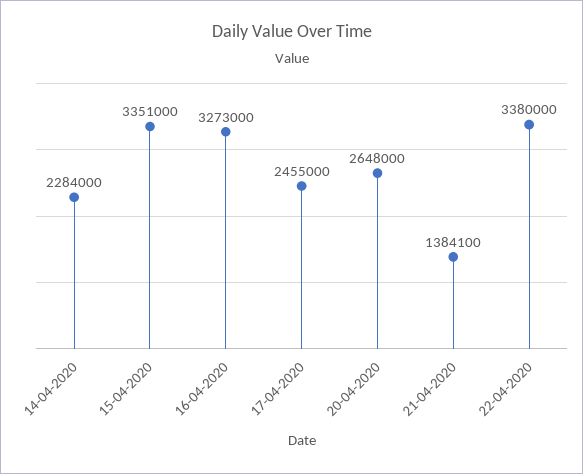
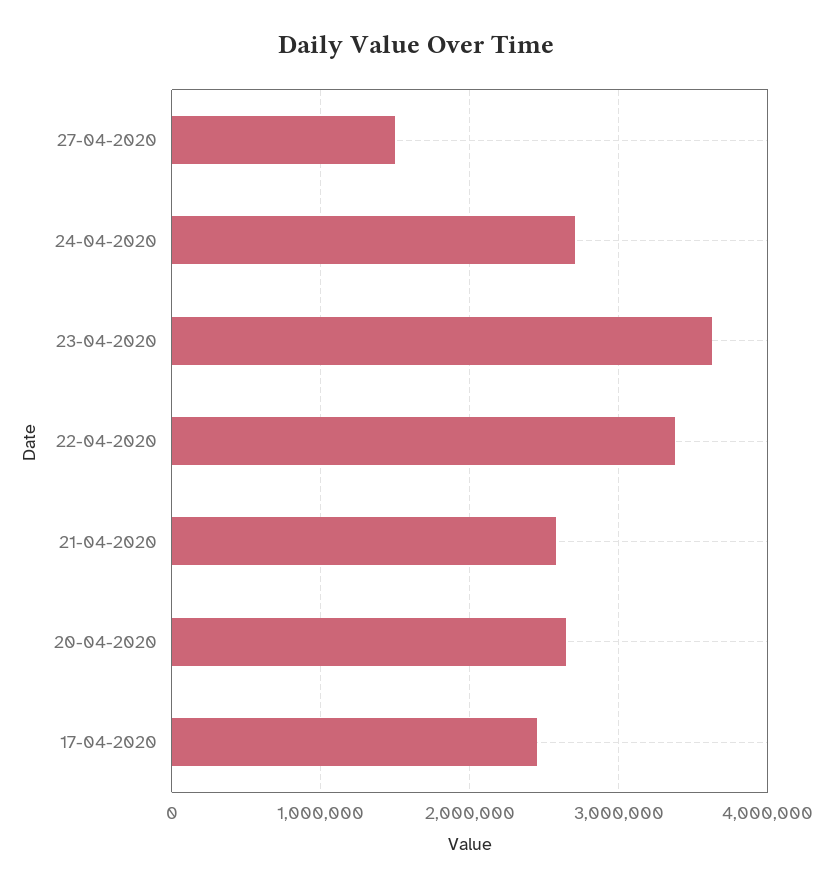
14-04-2020: 2284000 -> none
15-04-2020: 3351000 -> none
16-04-2020: 3273000 -> none
21-04-2020: 1384100 -> 2600000
27-04-2020: none -> 1500000
24-04-2020: none -> 2700000
23-04-2020: none -> 3600000

